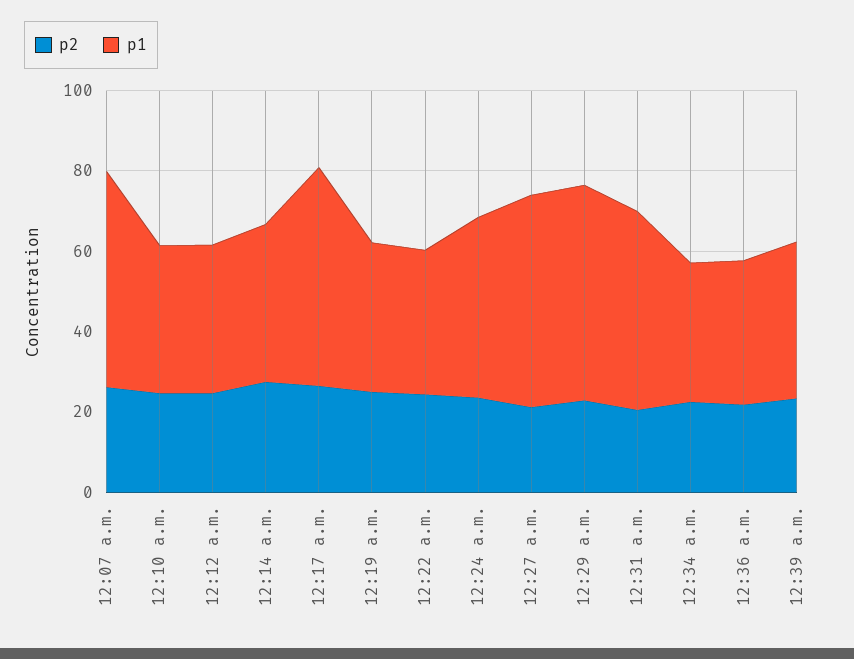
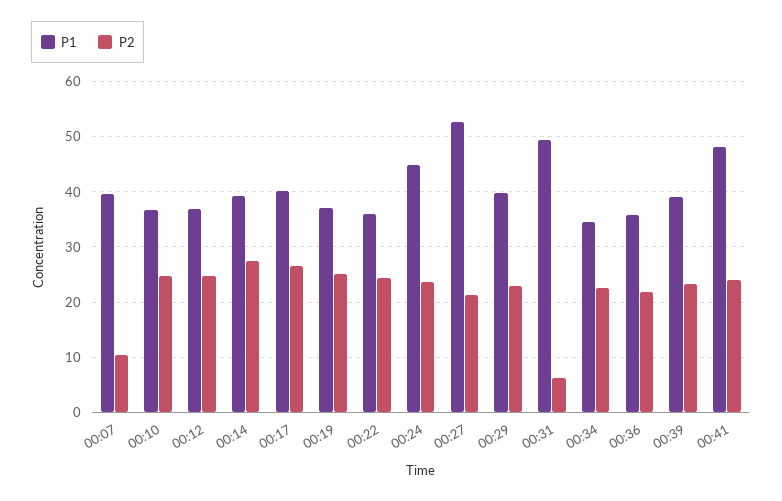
p2, 12:07 a.m.: 25 -> 10
p1, 12:07 a.m.: 55 -> 40
p1, 12:17 a.m.: 55 -> 40
p1, 12:29 a.m.: 55 -> 40
p2, 12:31 a.m.: 20 -> 6
p1, 00:41: none -> 48
p2, 00:41: none -> 24

